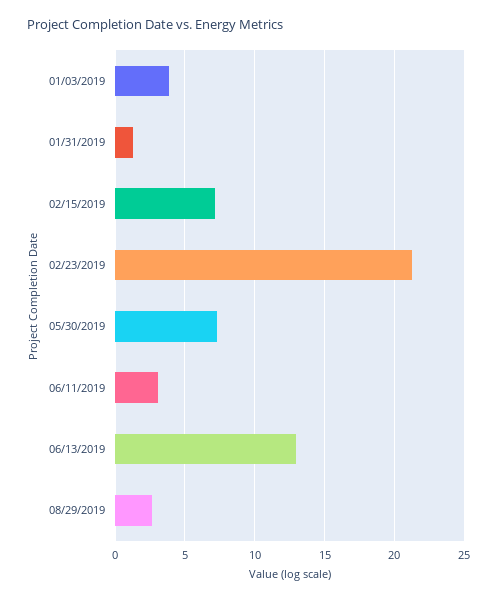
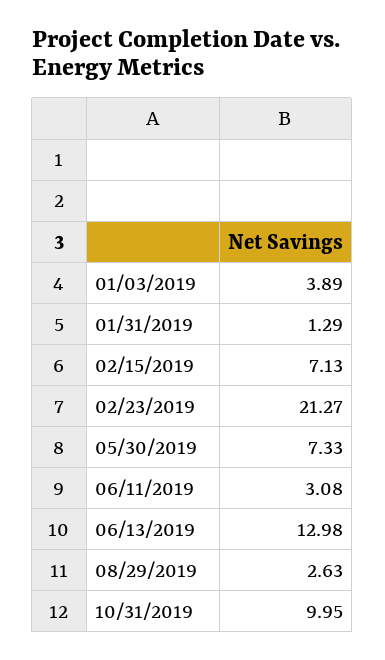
10/31/2019: none -> 9.95

